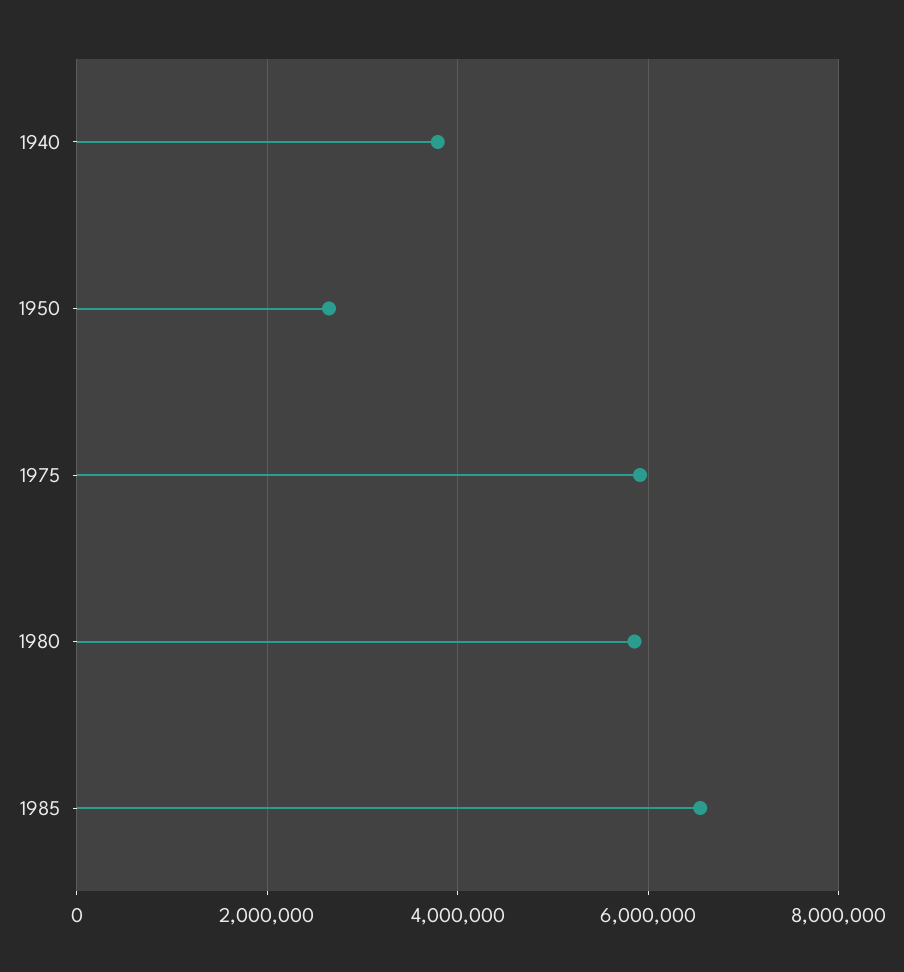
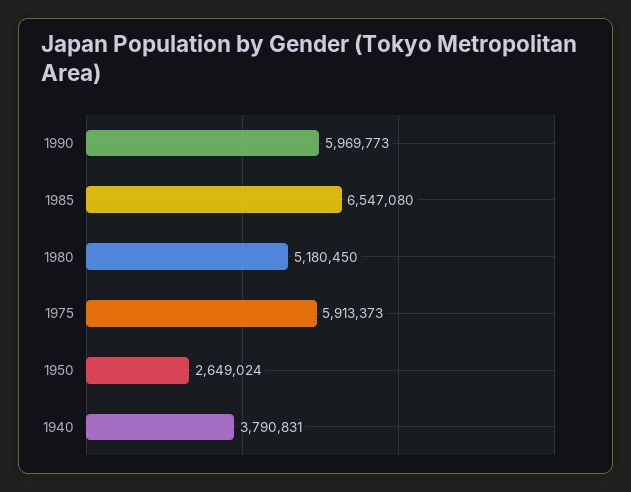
1980: 5800000 -> 5180450
1990: none -> 5969773

